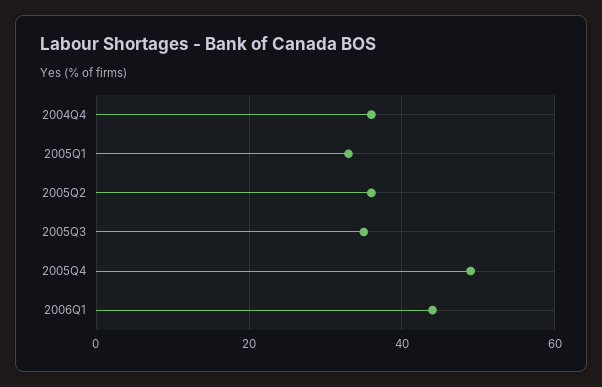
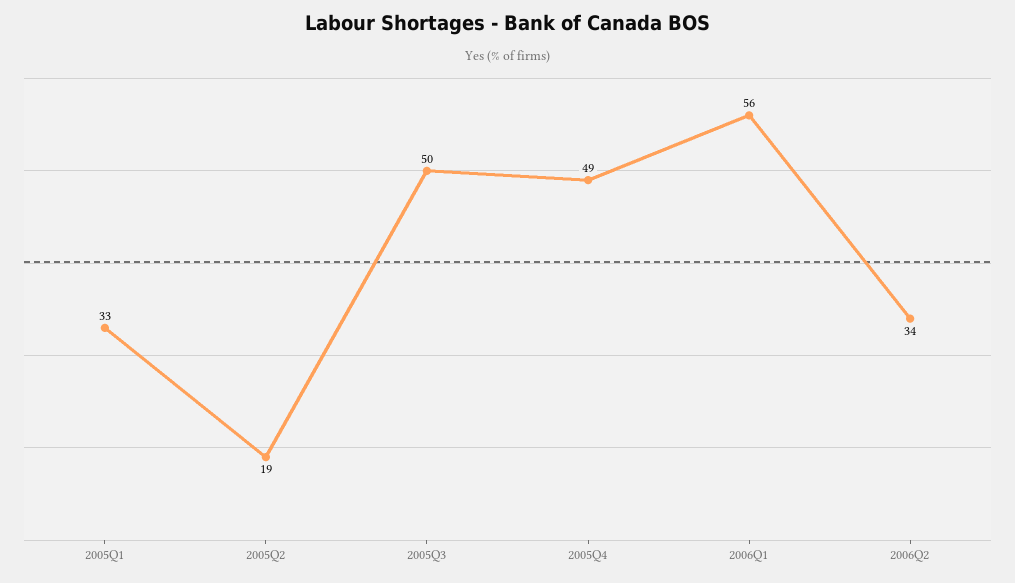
2004Q4: 35 -> none
2005Q2: 35 -> 19
2005Q3: 35 -> 50
2006Q1: 45 -> 56
2006Q2: none -> 34

